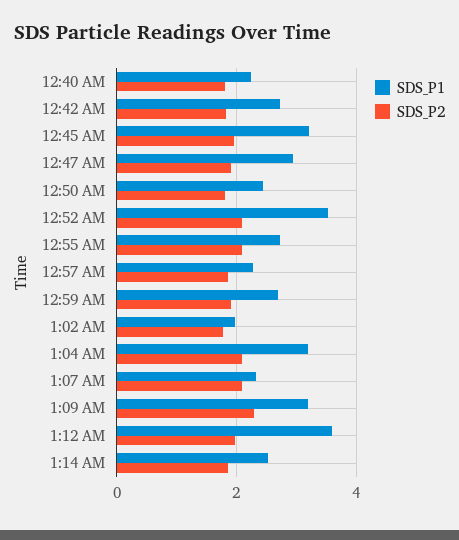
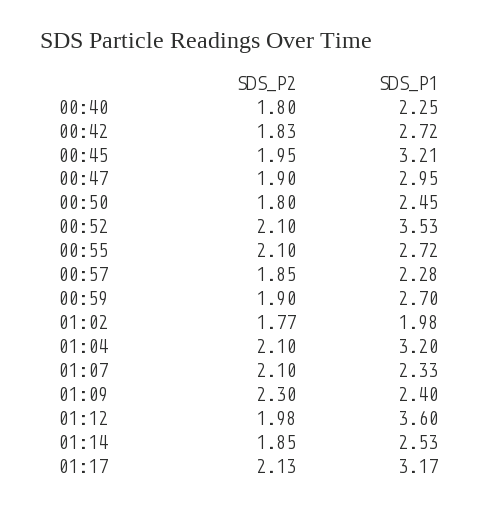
SDS_P1, 1:09 AM: 3.2 -> 2.4
SDS_P2, 01:17: none -> 2.13
SDS_P1, 01:17: none -> 3.17

